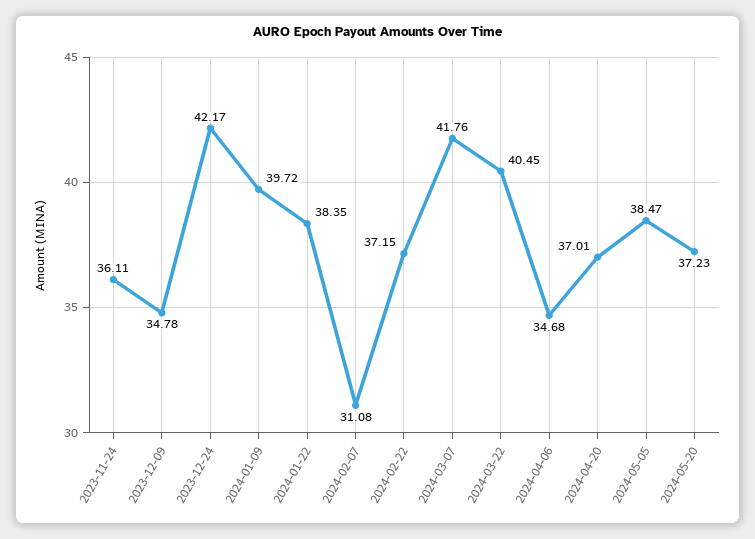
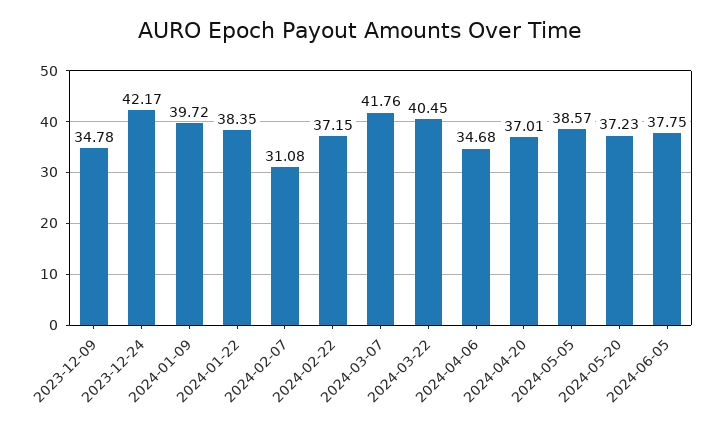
2023-11-24: 36.11 -> none
2024-05-05: 38.47 -> 38.57
2024-06-05: none -> 37.75

